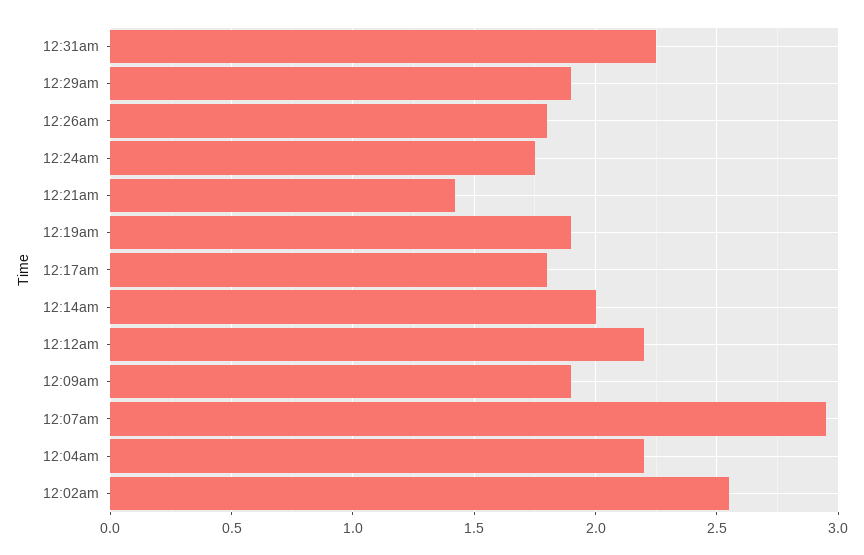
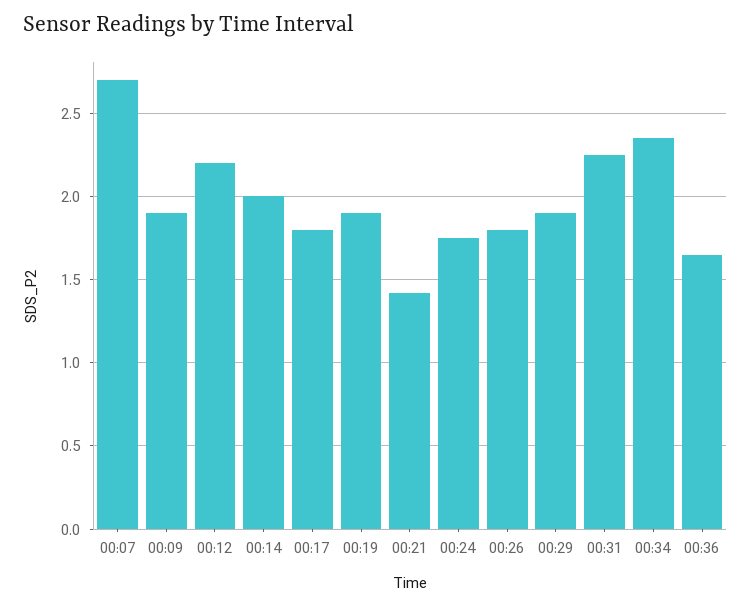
12:07am: 2.95 -> 2.7
12:04am: 2.2 -> none
12:02am: 2.55 -> none
00:34: none -> 2.35
00:36: none -> 1.65

